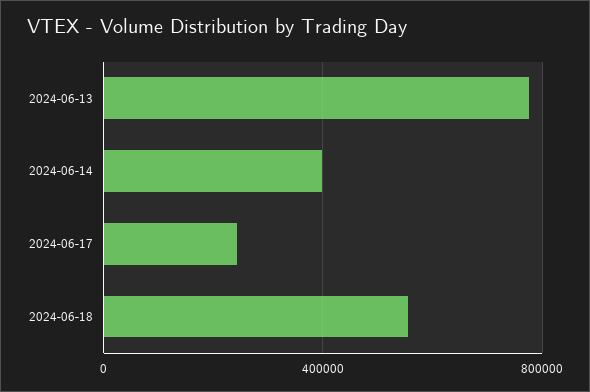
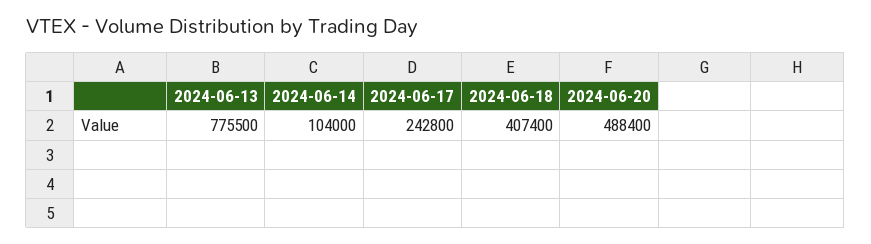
2024-06-14: 400000 -> 104000
2024-06-18: 550000 -> 407400
2024-06-20: none -> 488400

